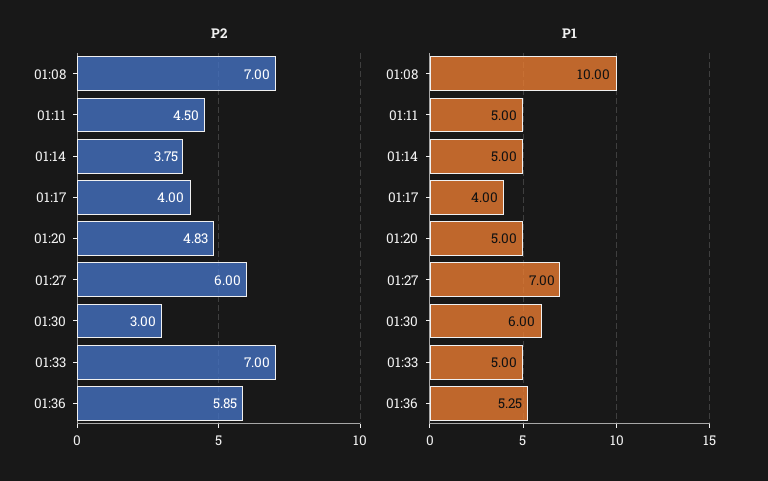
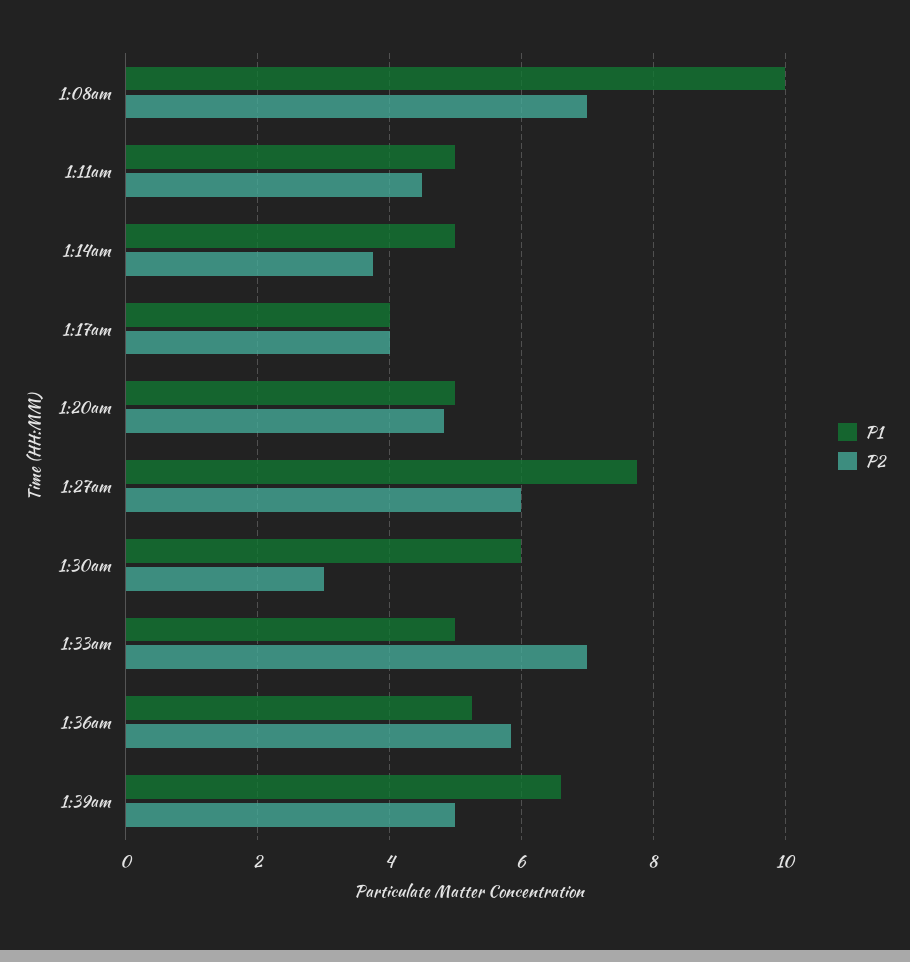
P1, 01:27: 7 -> 7.8
P1, 1:39am: none -> 6.6
P2, 1:39am: none -> 5

